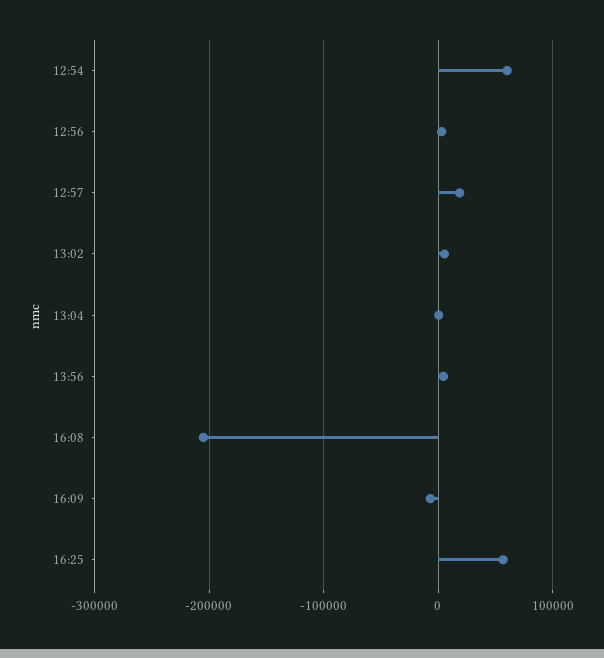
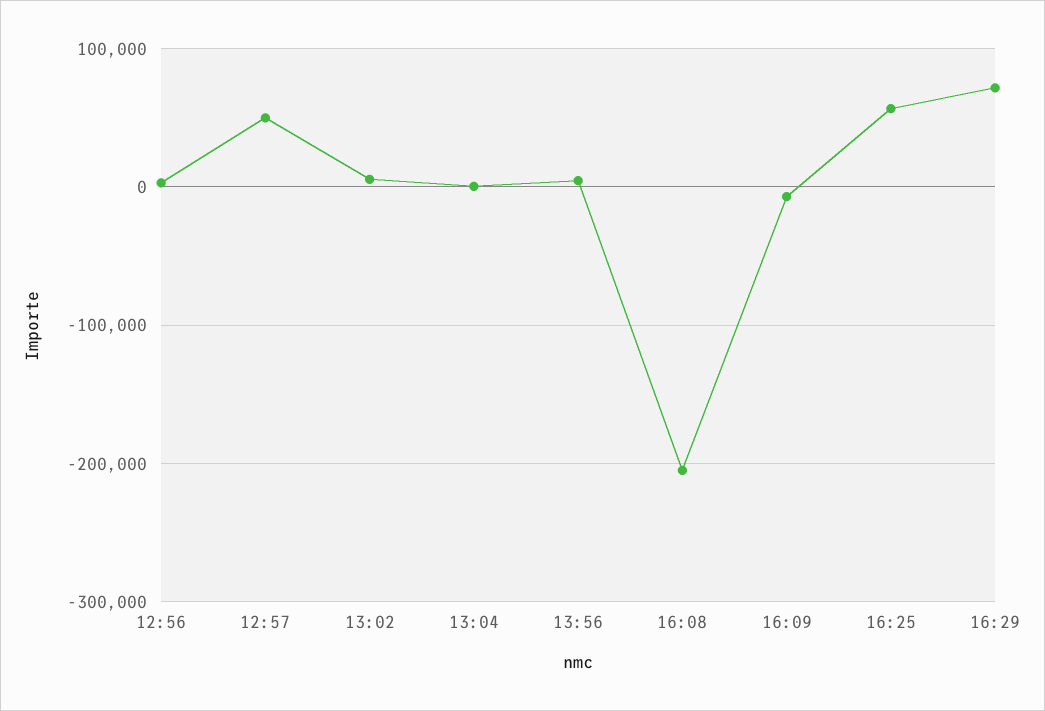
12:54: 60000 -> none
12:57: 20000 -> 50000
16:29: none -> 70000

